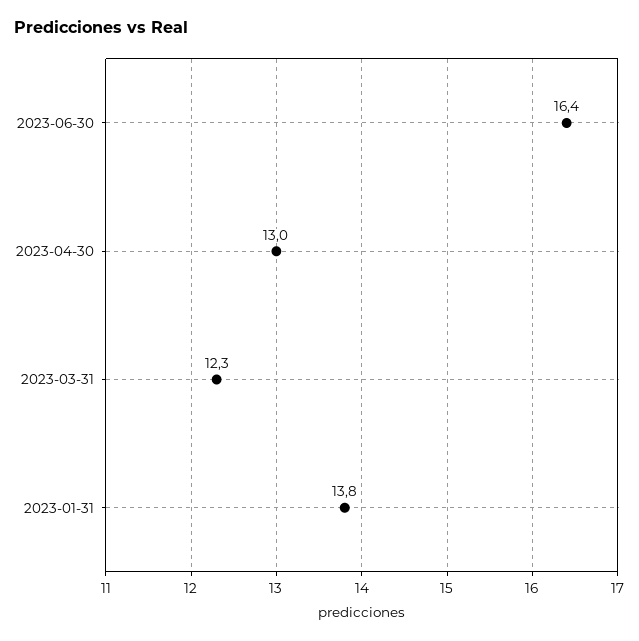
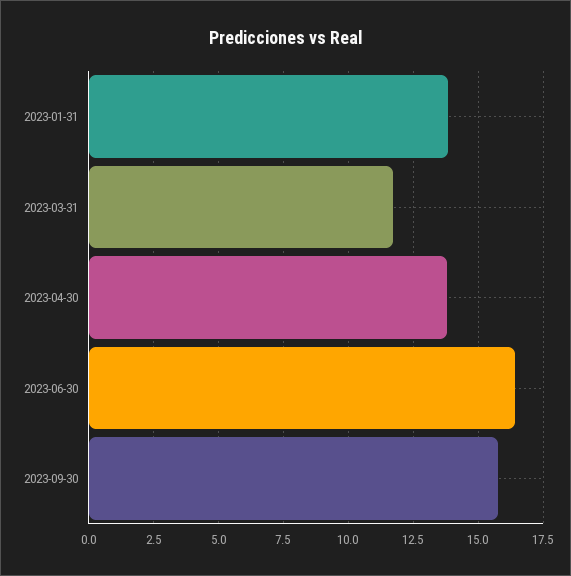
2023-04-30: 13 -> 13.75
2023-03-31: 12.3 -> 11.75
2023-09-30: none -> 15.75

